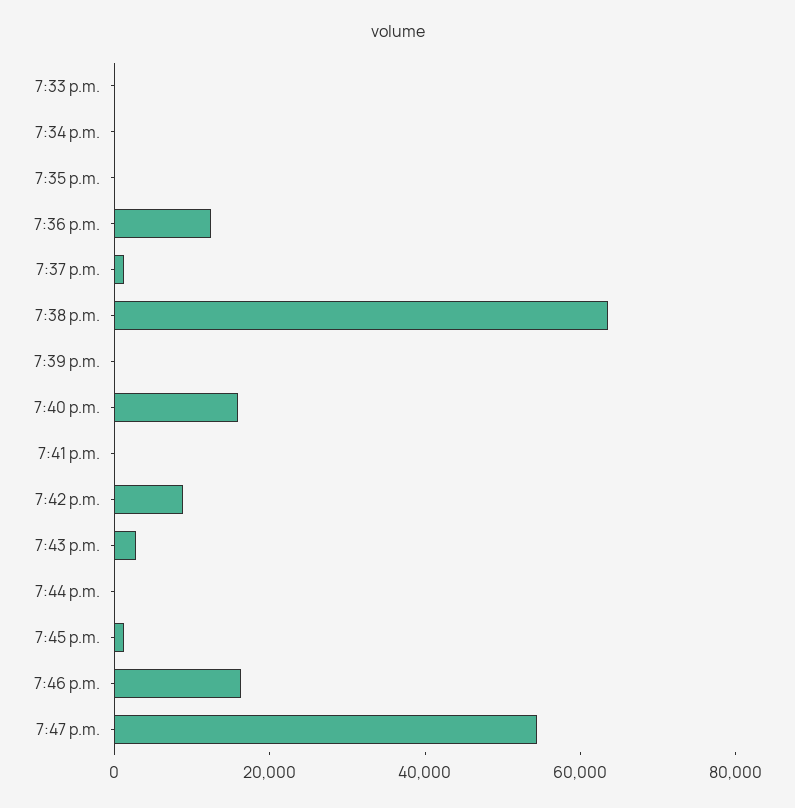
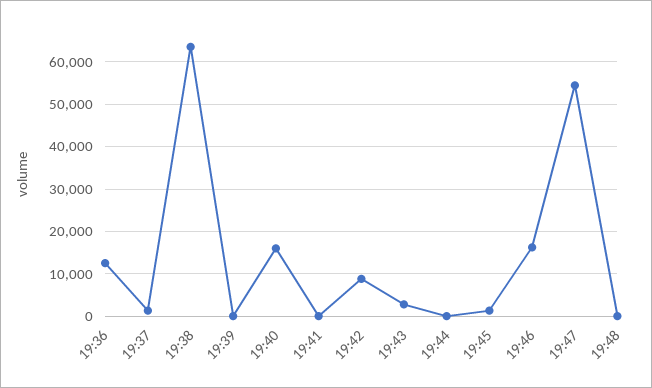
7:33 p.m.: 0 -> none
7:34 p.m.: 0 -> none
7:35 p.m.: 0 -> none
19:48: none -> 0

